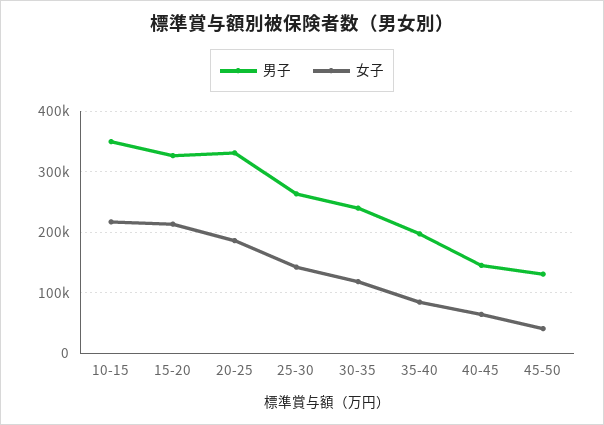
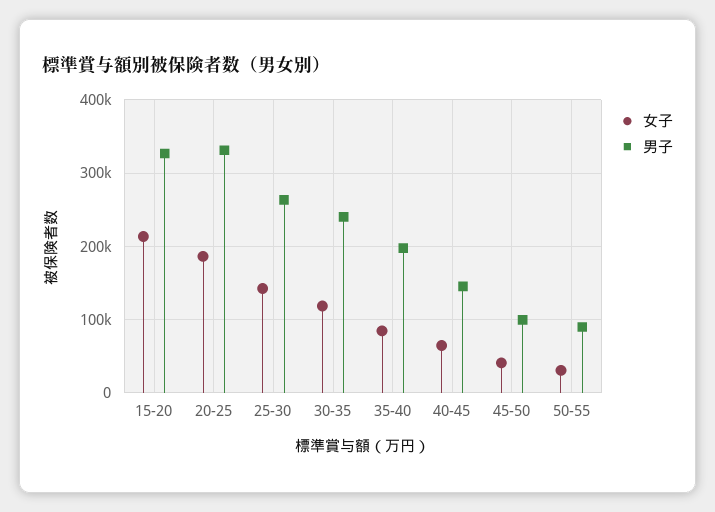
男子, 10-15: 350000 -> none
女子, 10-15: 220000 -> none
男子, 45-50: 130000 -> 100000
女子, 50-55: none -> 30000
男子, 50-55: none -> 90000

